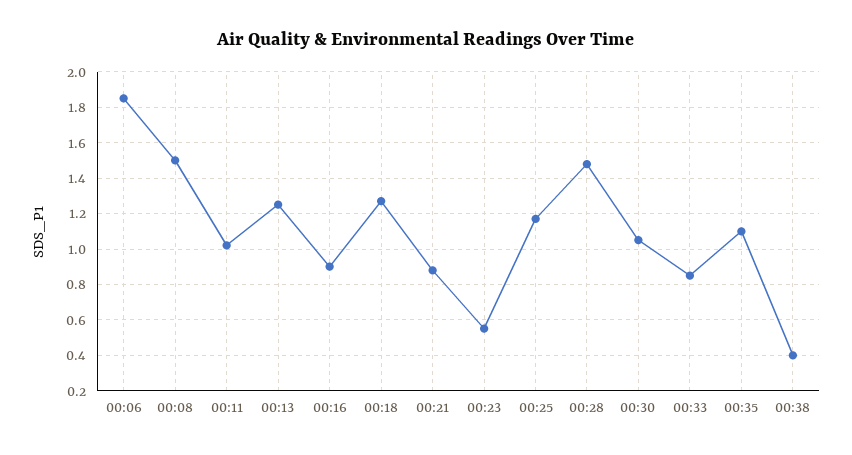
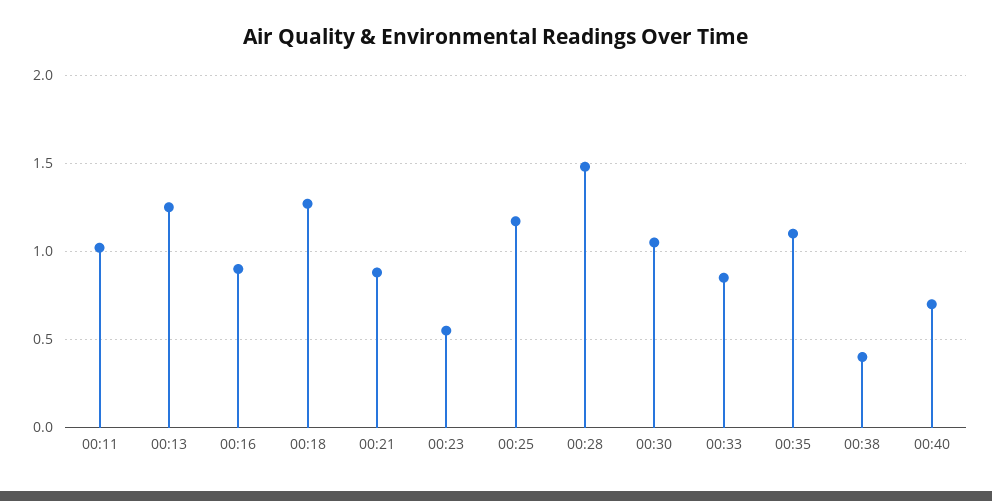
00:06: 1.85 -> none
00:08: 1.5 -> none
00:40: none -> 0.7

